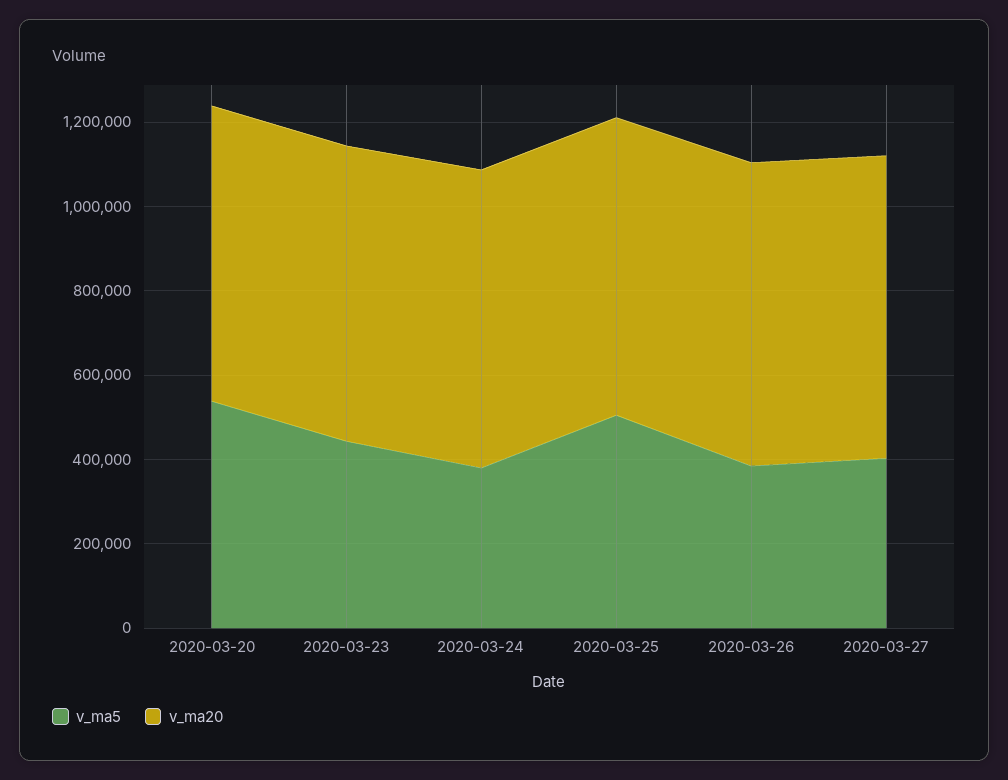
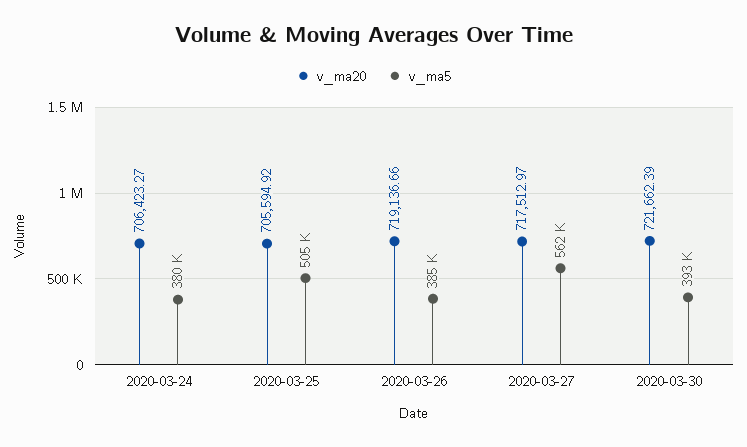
v_ma5, 2020-03-20: 550000 -> none
v_ma20, 2020-03-20: 700000 -> none
v_ma5, 2020-03-23: 450000 -> none
v_ma20, 2020-03-23: 700000 -> none
v_ma5, 2020-03-27: 400000 -> 562000
v_ma20, 2020-03-30: none -> 721662.39
v_ma5, 2020-03-30: none -> 393000

